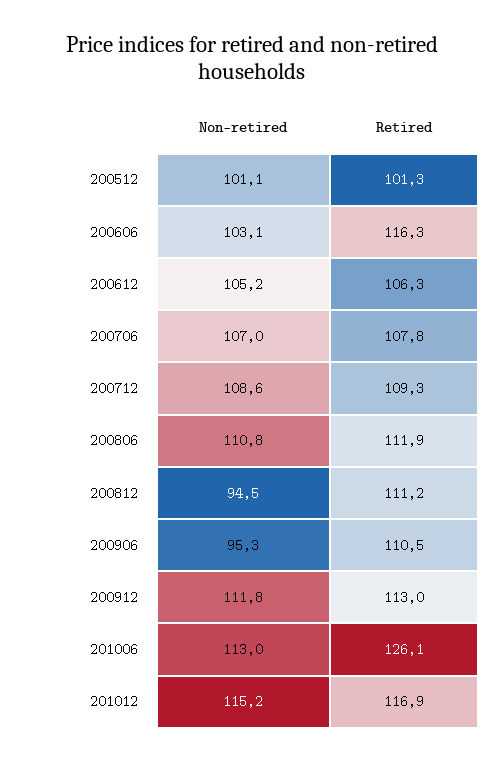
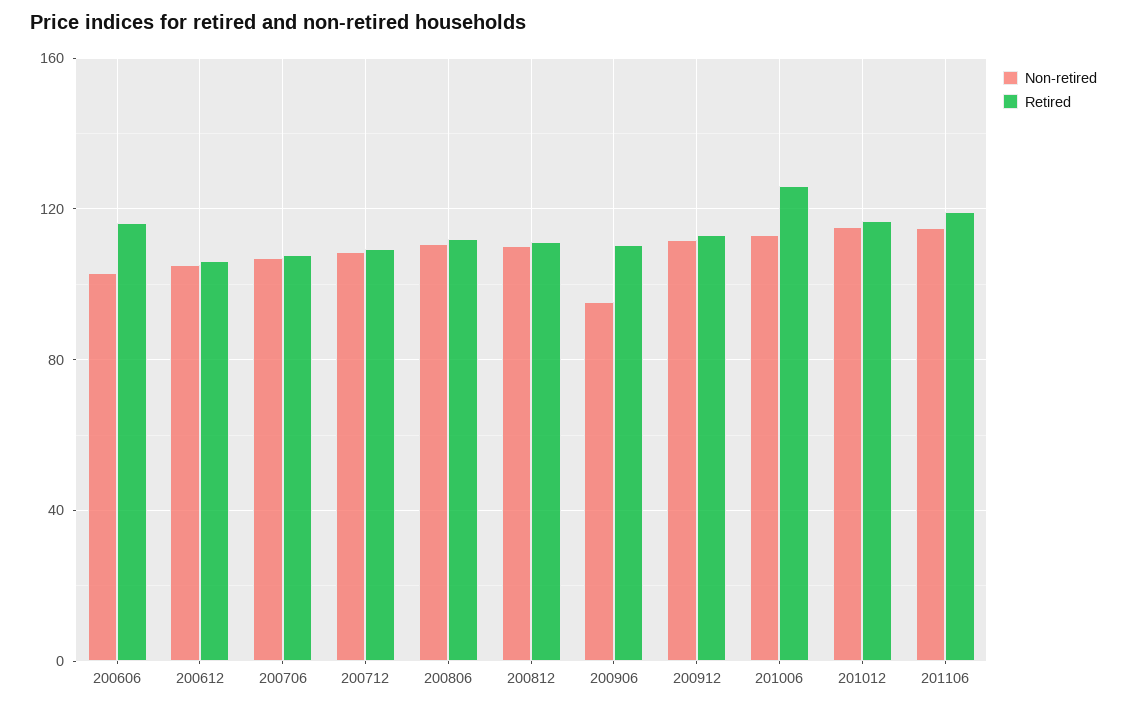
Non-retired, 200512: 101.1 -> none
Retired, 200512: 101.3 -> none
Non-retired, 200812: 94.5 -> 110
Non-retired, 201106: none -> 115
Retired, 201106: none -> 120

